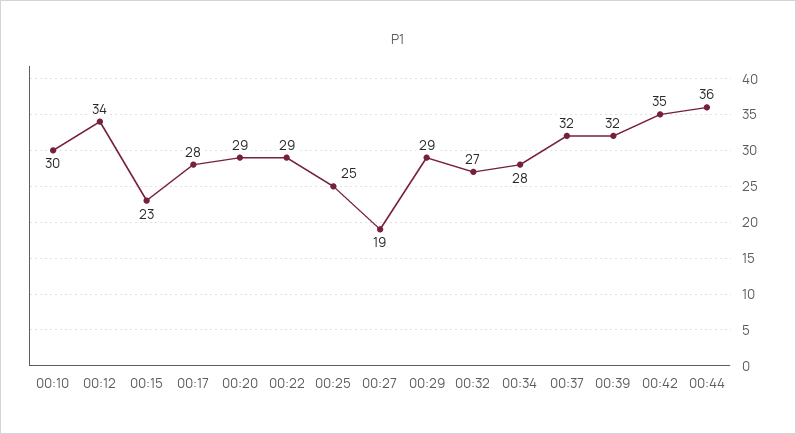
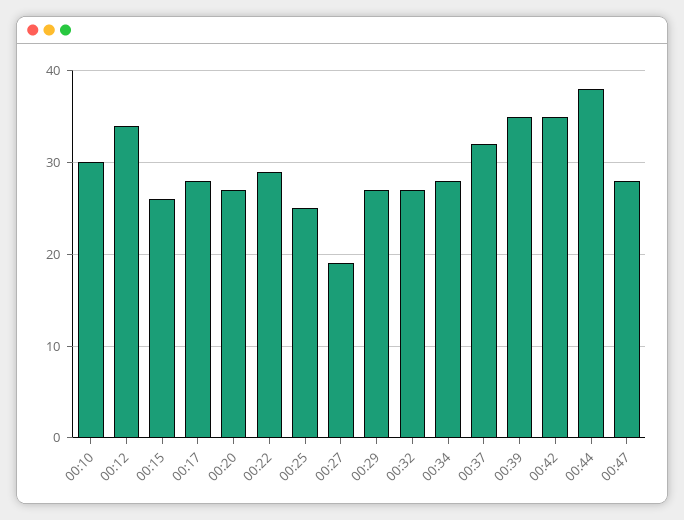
00:15: 23 -> 26
00:20: 29 -> 27
00:29: 29 -> 27
00:39: 32 -> 35
00:44: 36 -> 38
00:47: none -> 28

